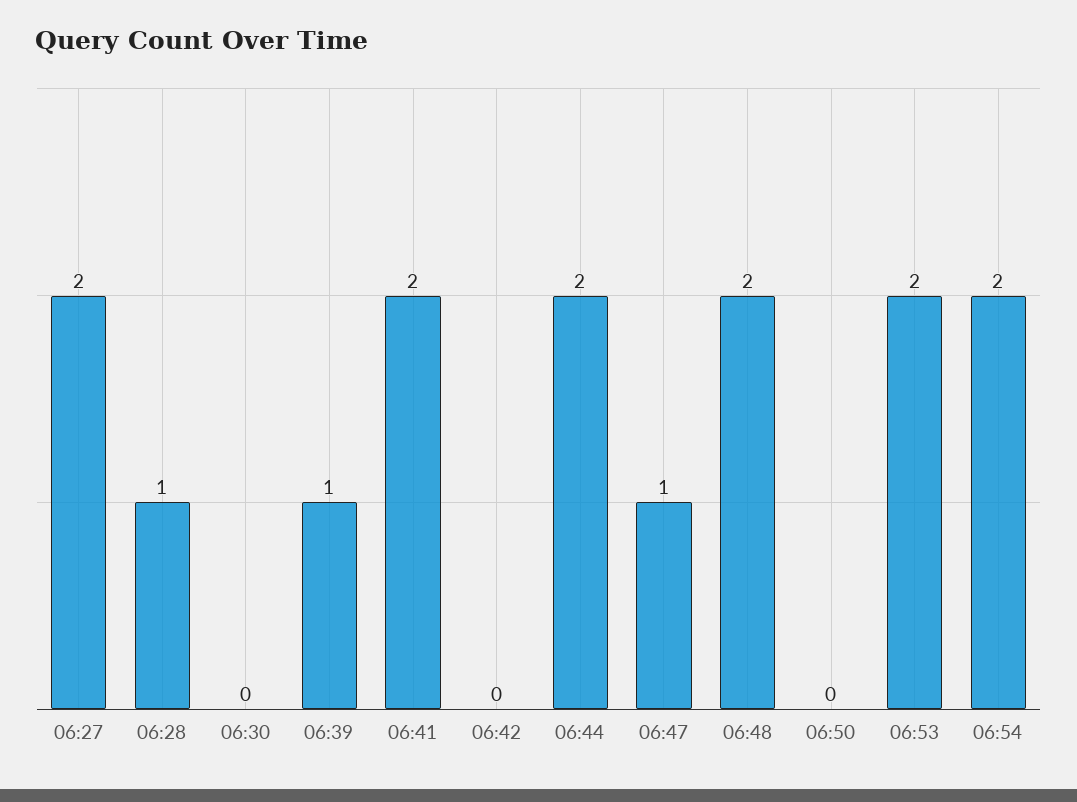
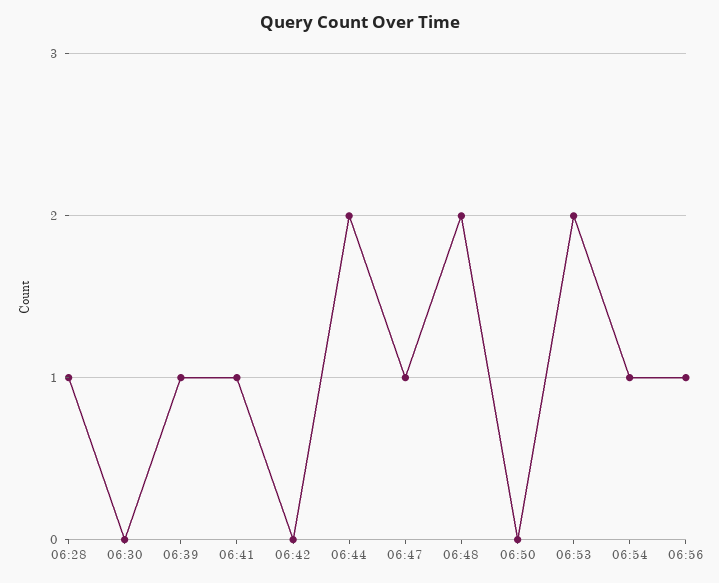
06:27: 2 -> none
06:41: 2 -> 1
06:54: 2 -> 1
06:56: none -> 1

